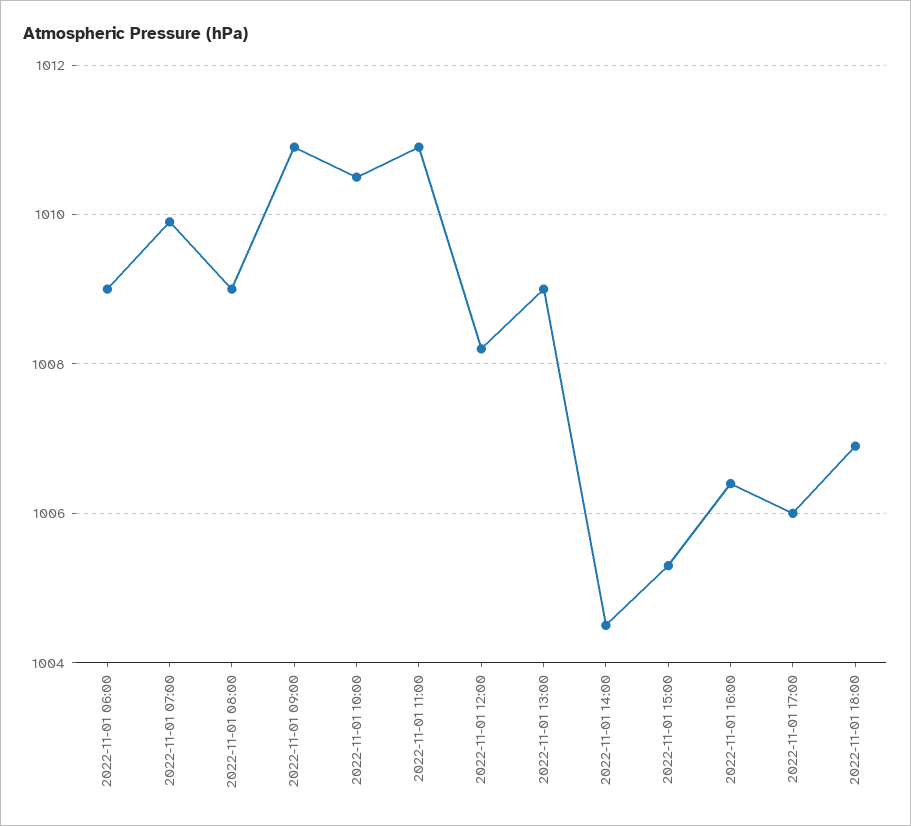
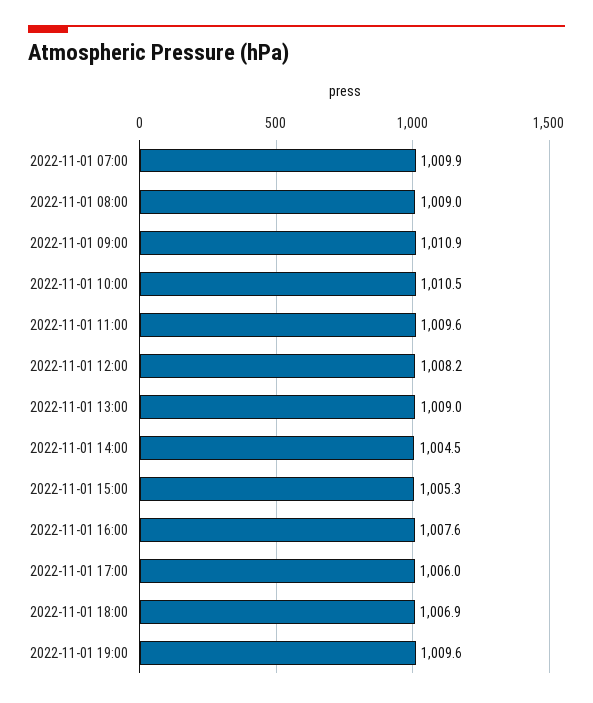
2022-11-01 06:00: 1009 -> none
2022-11-01 11:00: 1011 -> 1009.6
2022-11-01 16:00: 1006.5 -> 1007.6
2022-11-01 19:00: none -> 1009.6

